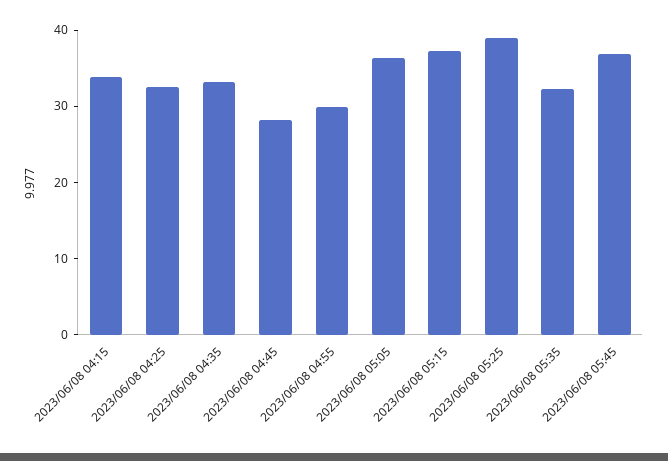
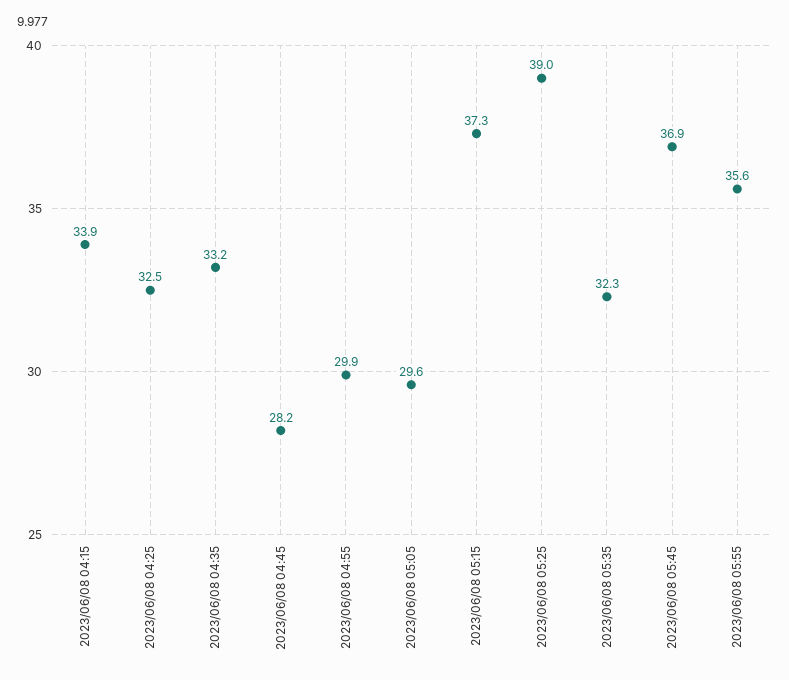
2023/06/08 05:05: 36 -> 29.6
2023/06/08 05:55: none -> 35.6

